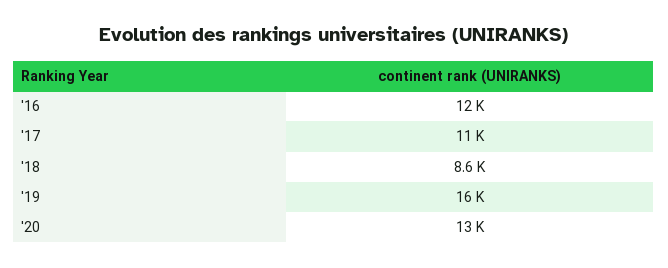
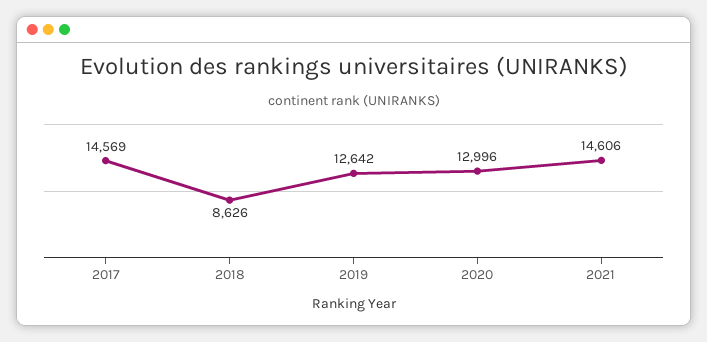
'16: 12000 -> none
'17: 11000 -> 14569
'19: 16000 -> 12642
2021: none -> 14606

